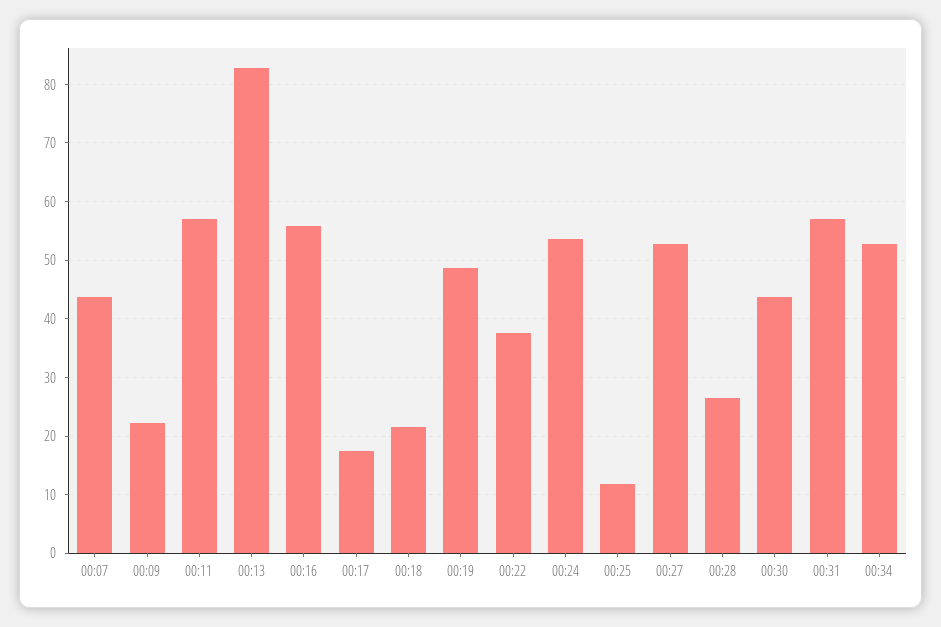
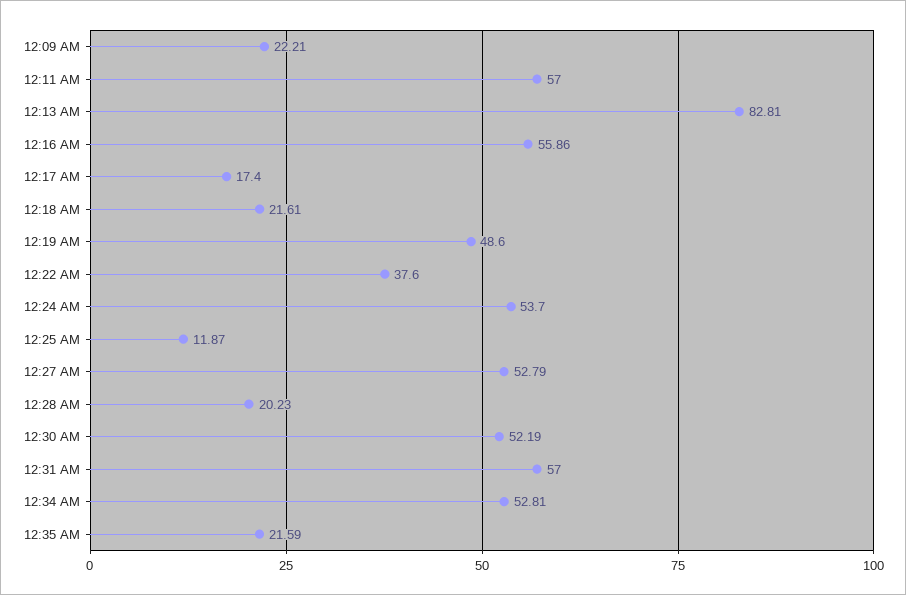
00:07: 44 -> none
00:28: 26 -> 20.23
00:30: 44 -> 52.19
12:35 AM: none -> 21.59

